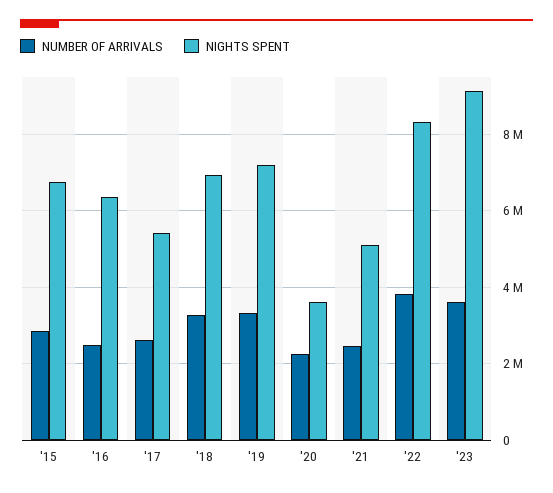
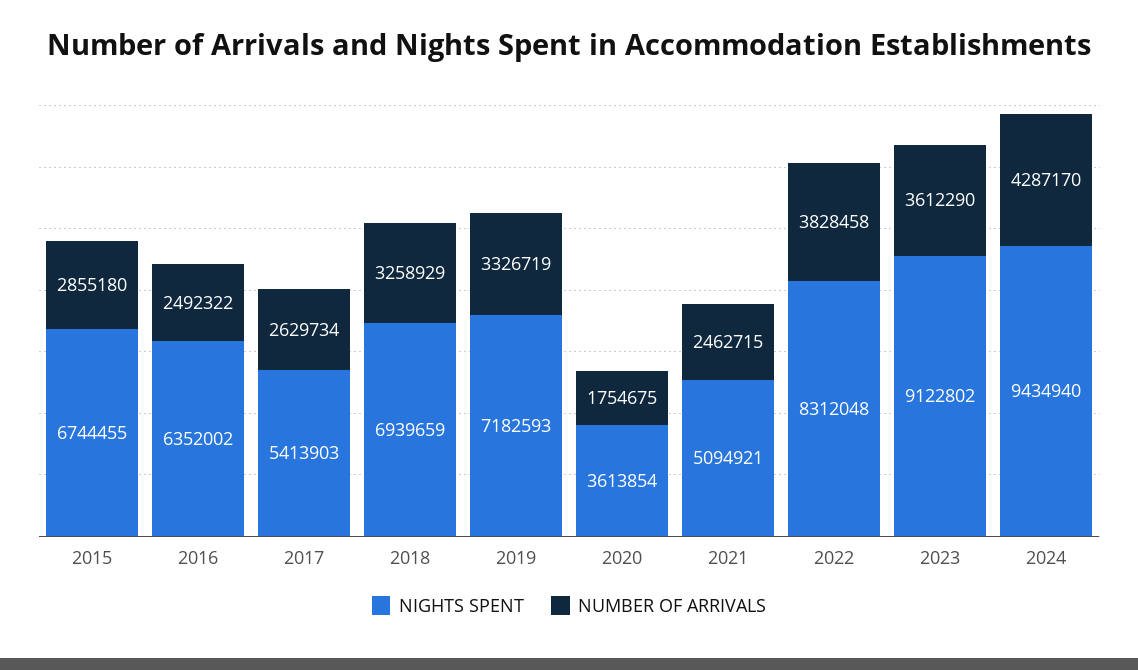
NUMBER OF ARRIVALS, '20: 2200000 -> 1754675
NIGHTS SPENT, 2024: none -> 9434940
NUMBER OF ARRIVALS, 2024: none -> 4287170

